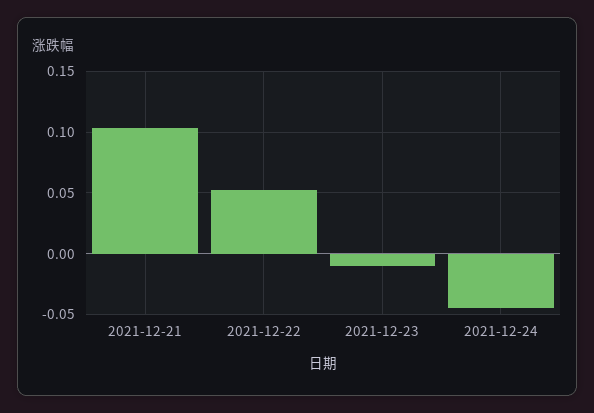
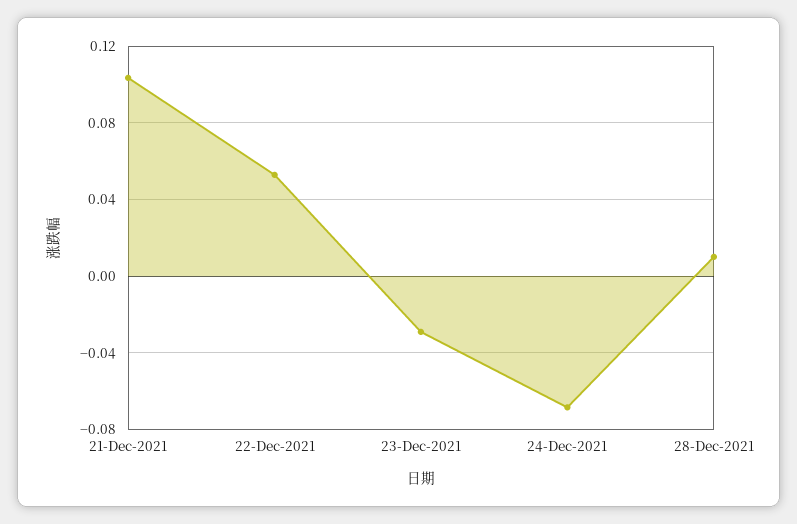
2021-12-23: -0.01 -> -0.03
2021-12-24: -0.045 -> -0.07
28-Dec-2021: none -> 0.01

